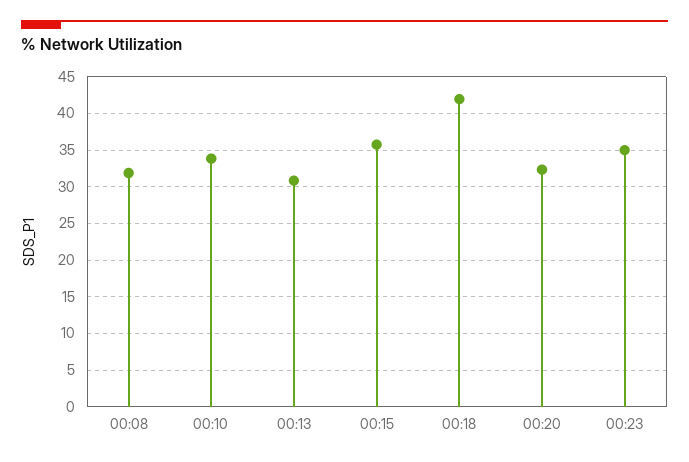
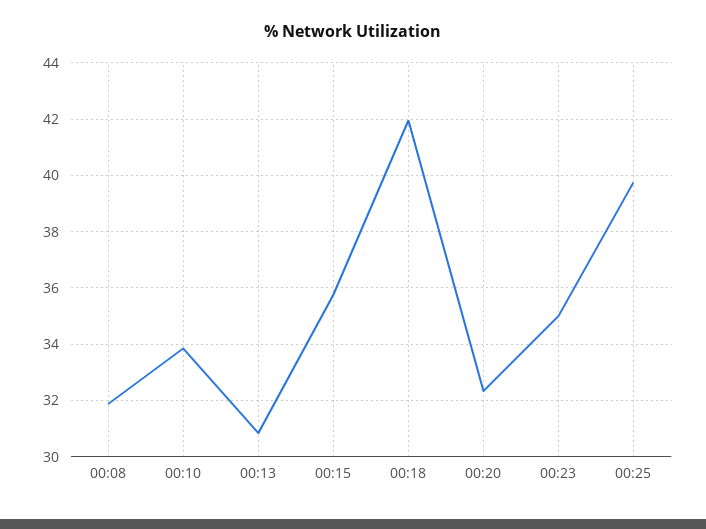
00:25: none -> 39.75

